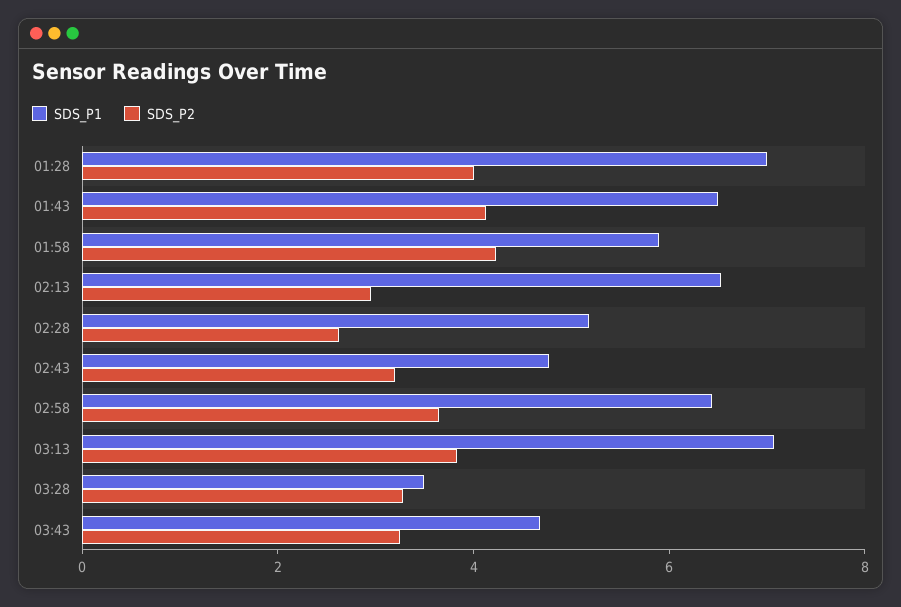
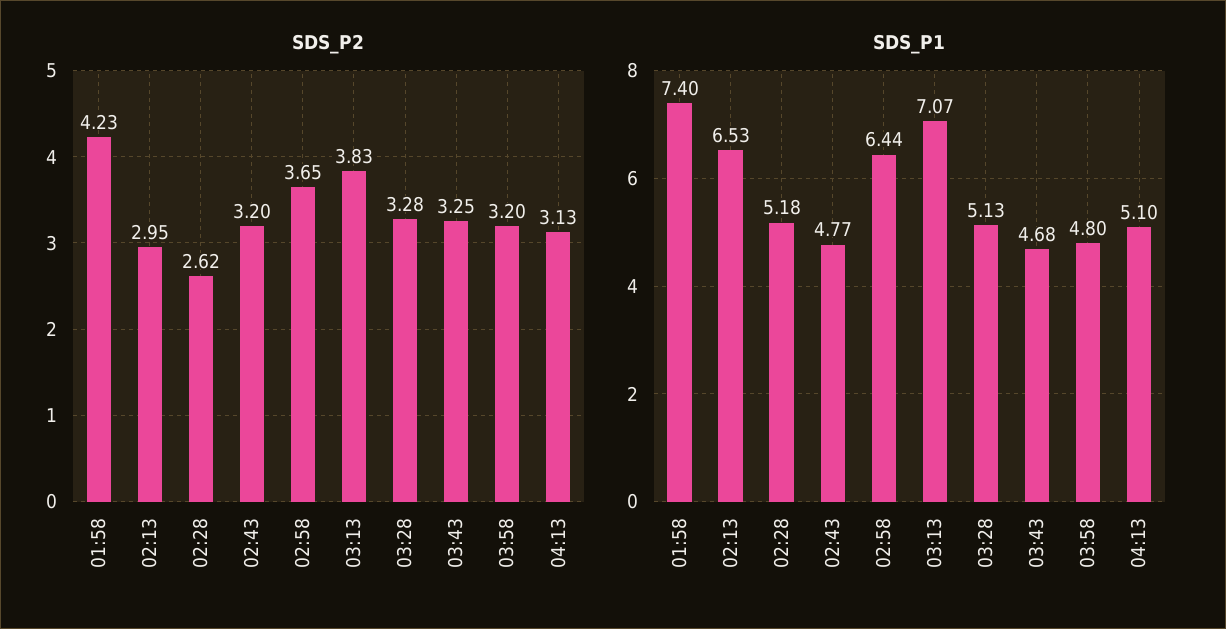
SDS_P1, 01:28: 7 -> none
SDS_P2, 01:28: 4 -> none
SDS_P1, 01:43: 6.5 -> none
SDS_P2, 01:43: 4 -> none
SDS_P1, 01:58: 6 -> 7.4
SDS_P1, 03:28: 3.5 -> 5.13
SDS_P2, 03:58: none -> 3.2
SDS_P2, 04:13: none -> 3.13
SDS_P1, 03:58: none -> 4.8
SDS_P1, 04:13: none -> 5.1

